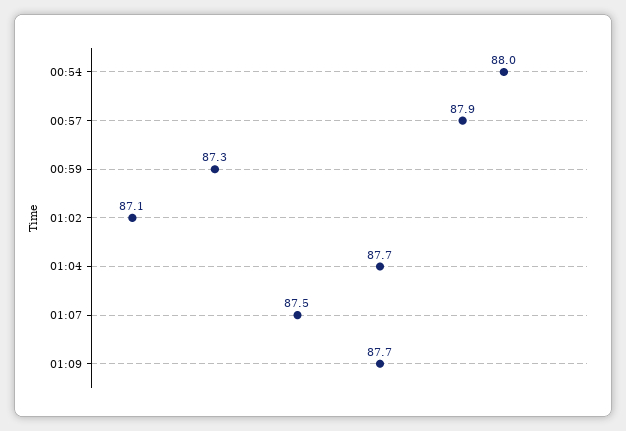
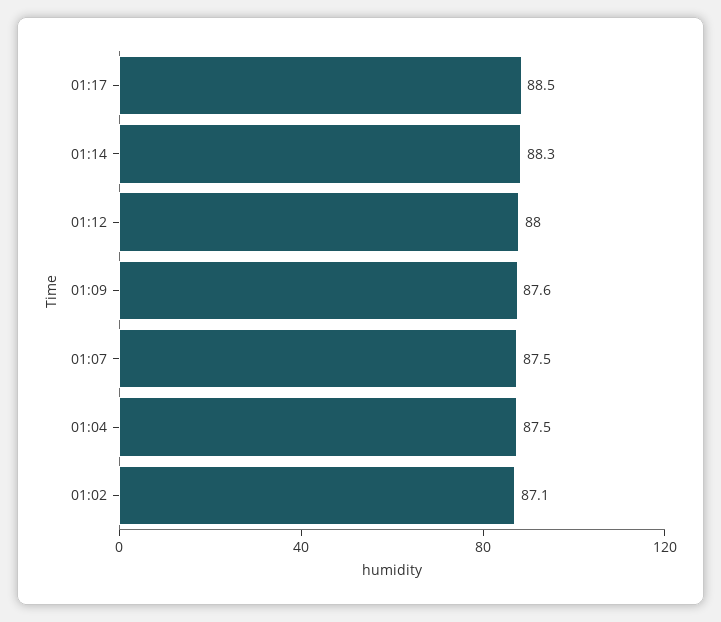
00:54: 88 -> none
00:57: 87.9 -> none
00:59: 87.3 -> none
01:04: 87.7 -> 87.5
01:09: 87.7 -> 87.6
01:17: none -> 88.5
01:14: none -> 88.3
01:12: none -> 88

